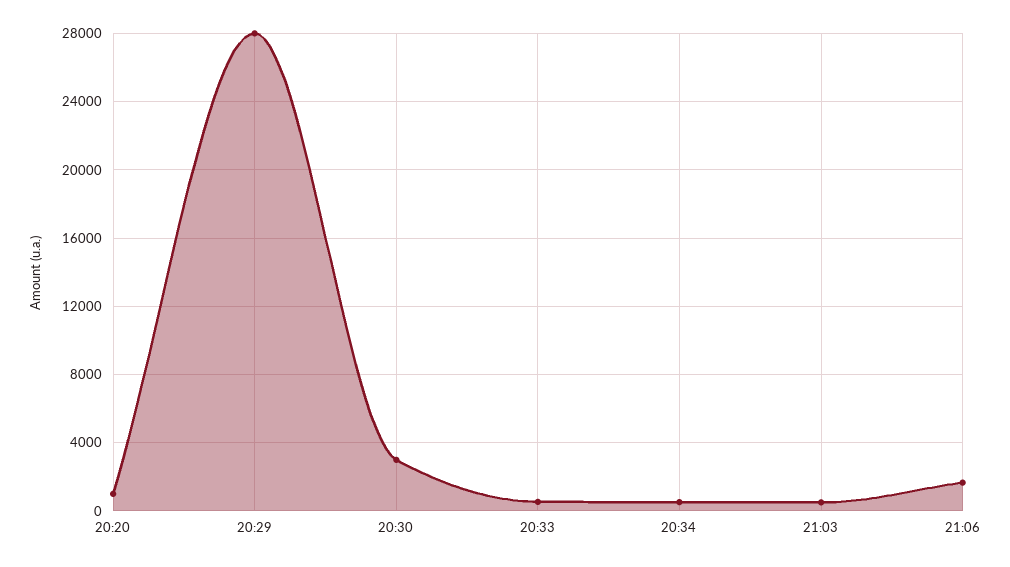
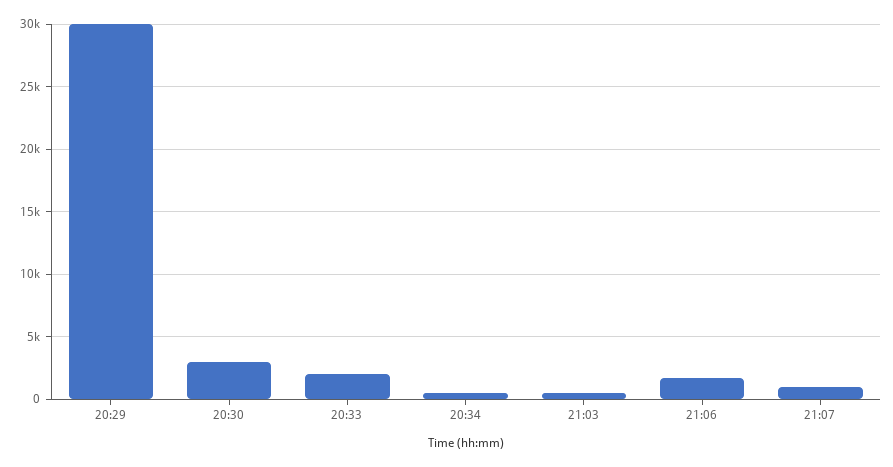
20:20: 1000 -> none
20:29: 28000 -> 30000
20:33: 500 -> 2000
21:07: none -> 1000

